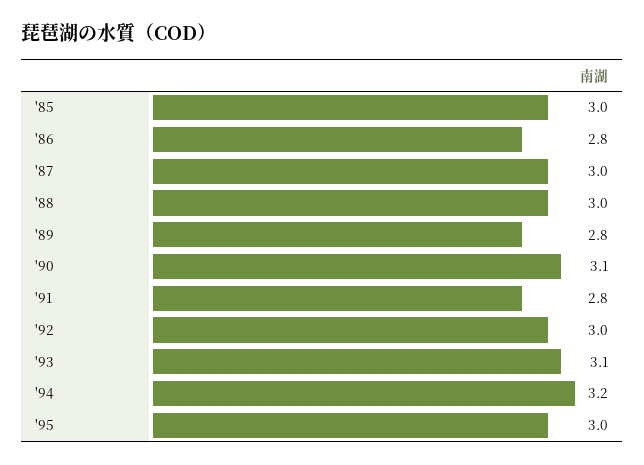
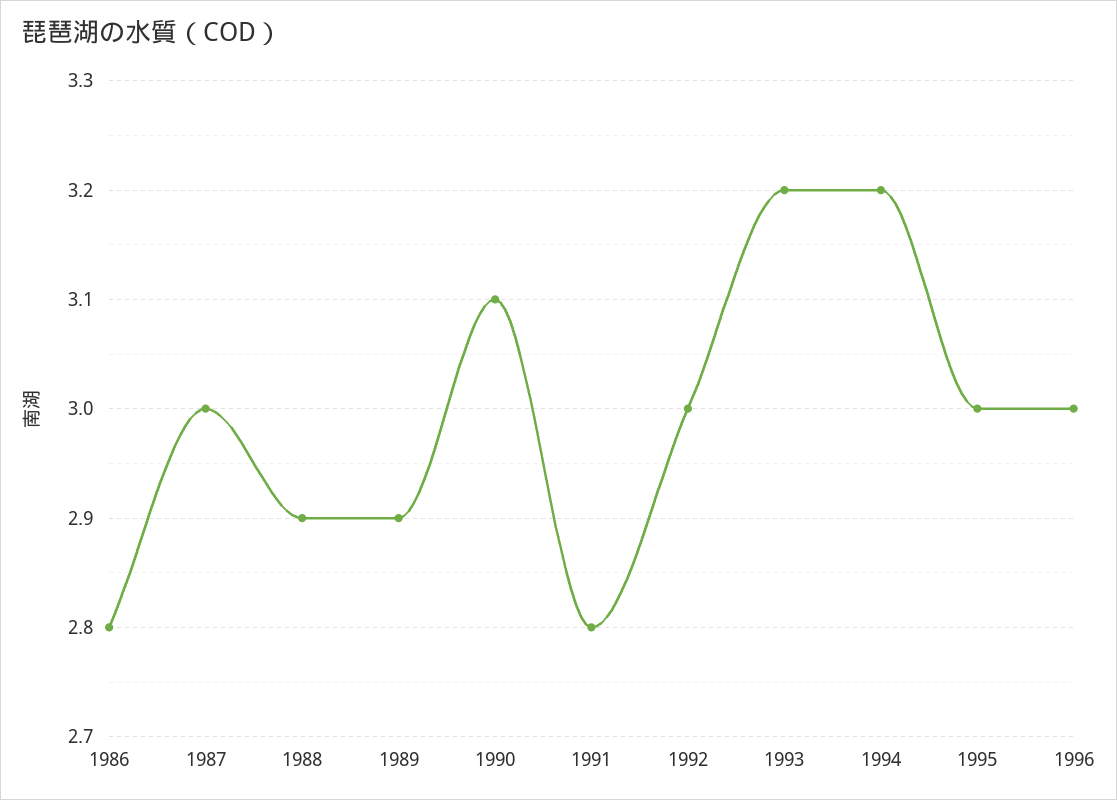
'85: 3 -> none
'88: 3 -> 2.9
'89: 2.8 -> 2.9
'93: 3.1 -> 3.2
1996: none -> 3

